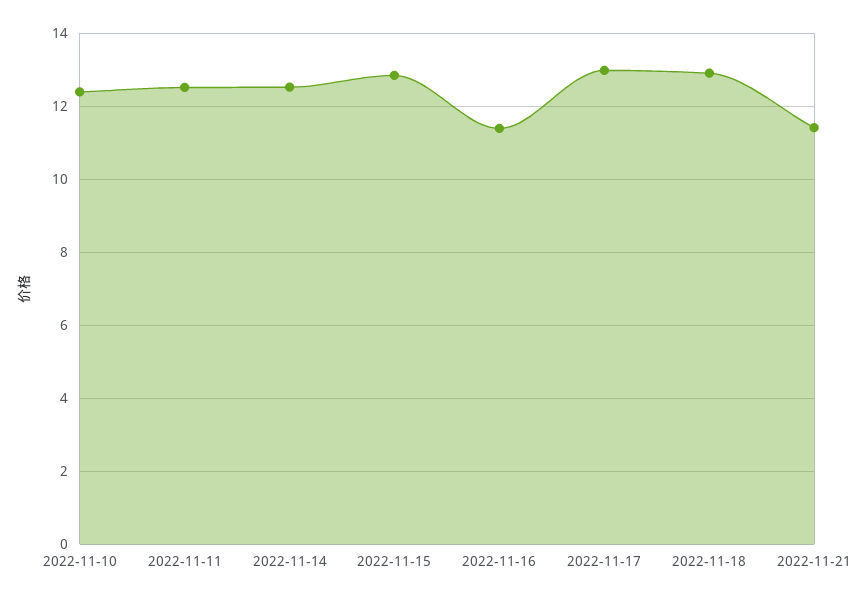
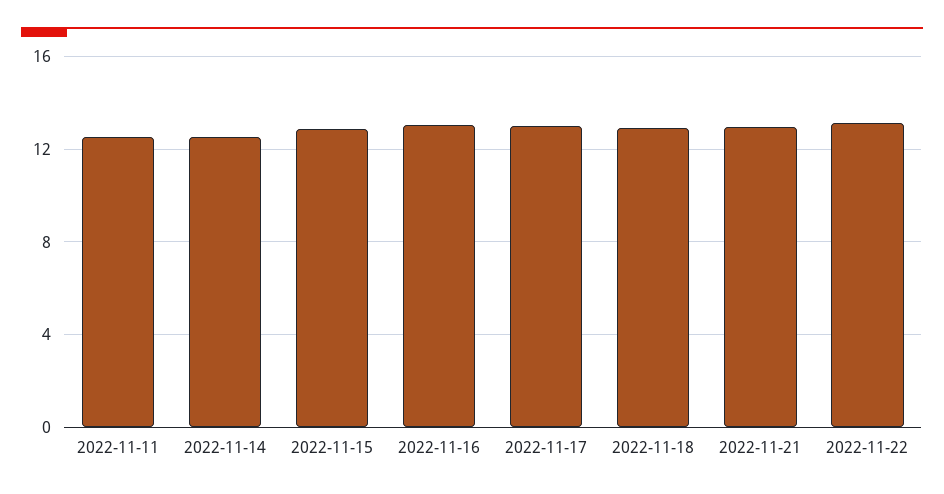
2022-11-10: 12.4 -> none
2022-11-16: 11.4 -> 13
2022-11-21: 11.4 -> 13
2022-11-22: none -> 13

